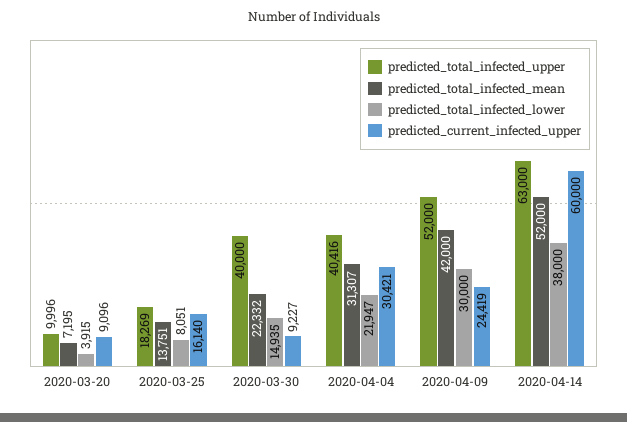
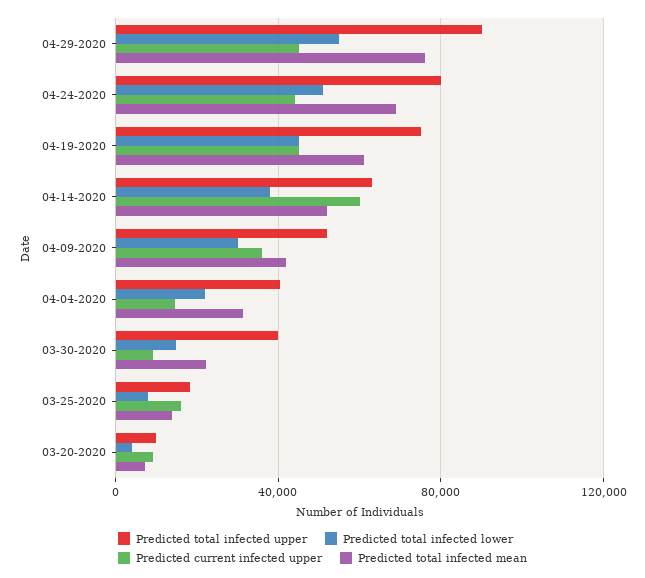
predicted_current_infected_upper, 2020-04-04: 30421 -> 15000
predicted_current_infected_upper, 2020-04-09: 24419 -> 35000
predicted_total_infected_upper, 04-29-2020: none -> 90000
predicted_total_infected_lower, 04-29-2020: none -> 55000
predicted_current_infected_upper, 04-29-2020: none -> 45000
predicted_total_infected_mean, 04-29-2020: none -> 75000
predicted_total_infected_upper, 04-24-2020: none -> 80000
predicted_total_infected_lower, 04-24-2020: none -> 50000
predicted_current_infected_upper, 04-24-2020: none -> 45000
predicted_total_infected_mean, 04-24-2020: none -> 70000
predicted_total_infected_upper, 04-19-2020: none -> 75000
predicted_total_infected_lower, 04-19-2020: none -> 45000
predicted_current_infected_upper, 04-19-2020: none -> 45000
predicted_total_infected_mean, 04-19-2020: none -> 60000

